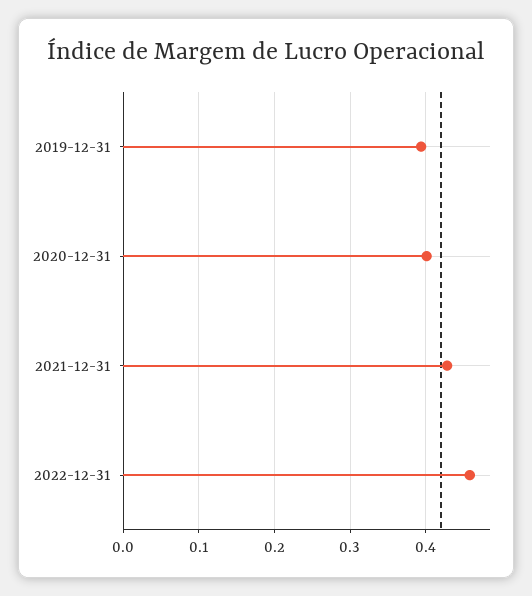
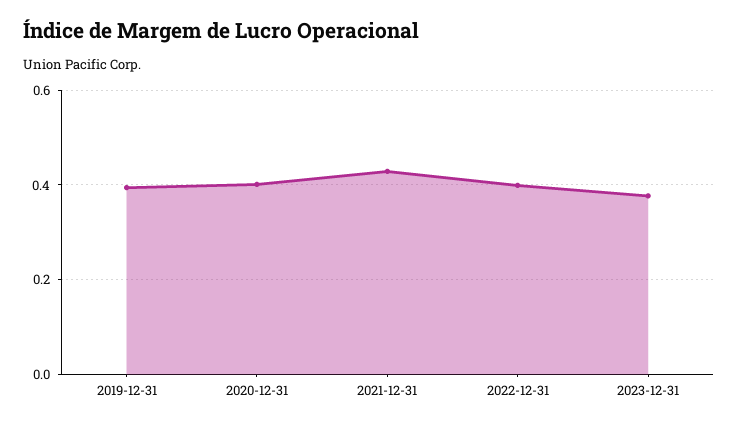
2022-12-31: 0.46 -> 0.4
2023-12-31: none -> 0.38

